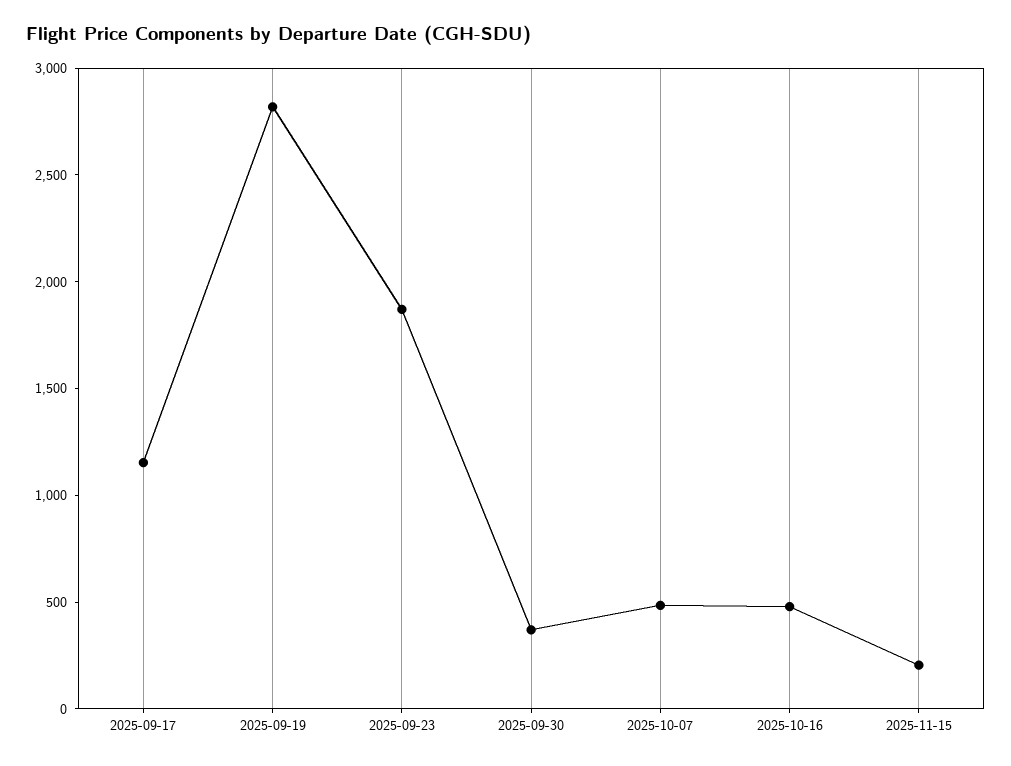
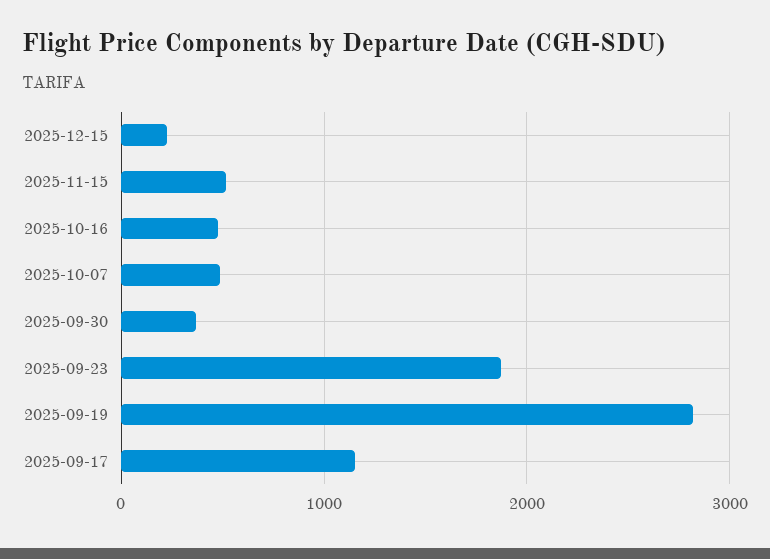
2025-11-15: 200 -> 500
2025-12-15: none -> 200

